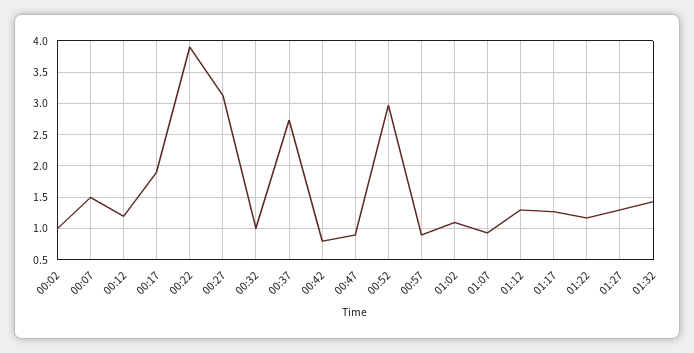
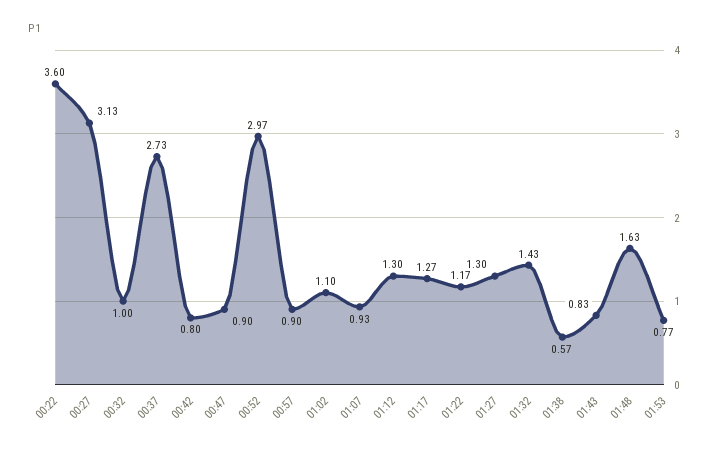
00:02: 1 -> none
00:07: 1.5 -> none
00:12: 1.2 -> none
00:17: 1.9 -> none
00:22: 3.9 -> 3.6
01:38: none -> 0.57
01:43: none -> 0.83
01:48: none -> 1.63
01:53: none -> 0.77

